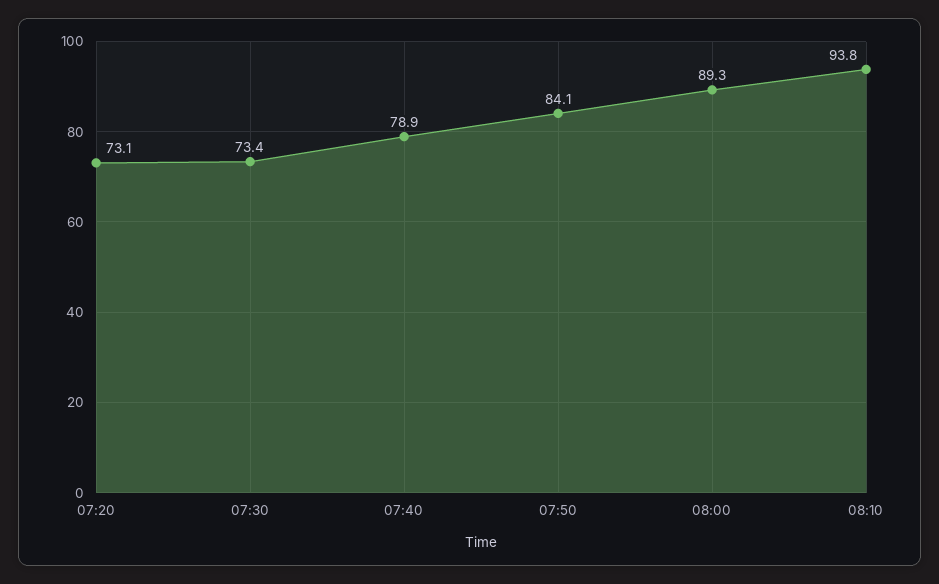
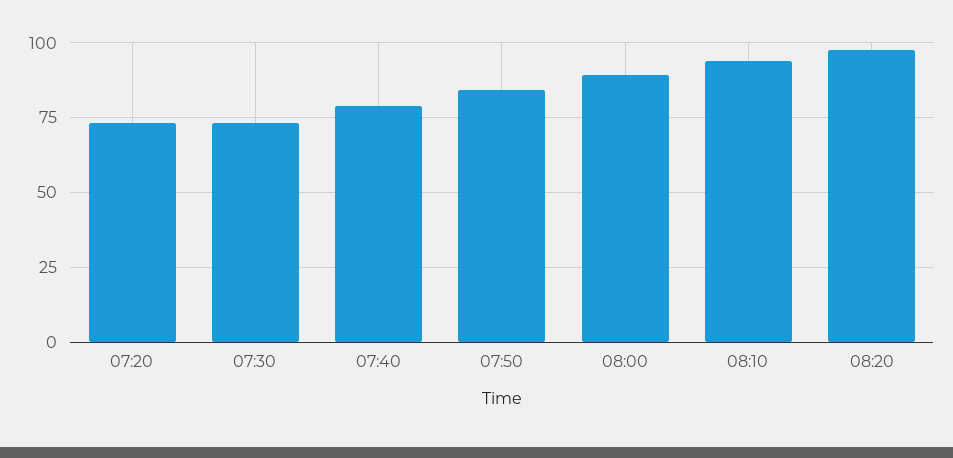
08:20: none -> 97.5

